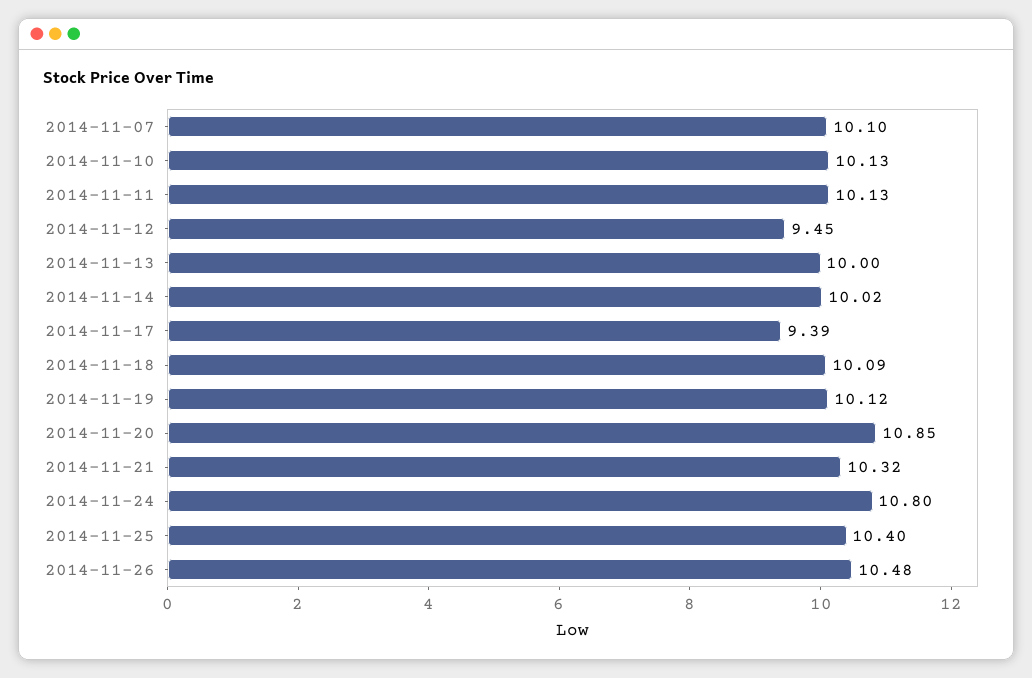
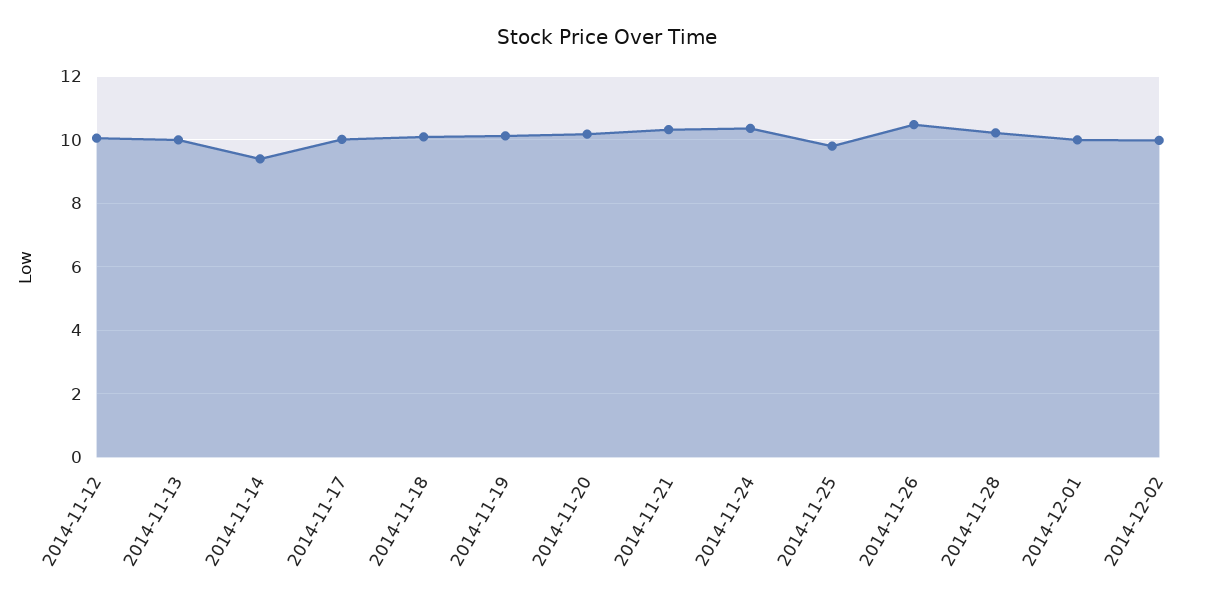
2014-11-07: 10.1 -> none
2014-11-10: 10.13 -> none
2014-11-11: 10.13 -> none
2014-11-12: 9.45 -> 10
2014-11-14: 10.02 -> 9.4
2014-11-17: 9.39 -> 10
2014-11-20: 10.85 -> 10.2
2014-11-24: 10.8 -> 10.4
2014-11-25: 10.4 -> 9.8
2014-11-28: none -> 10.2
2014-12-01: none -> 10
2014-12-02: none -> 10

